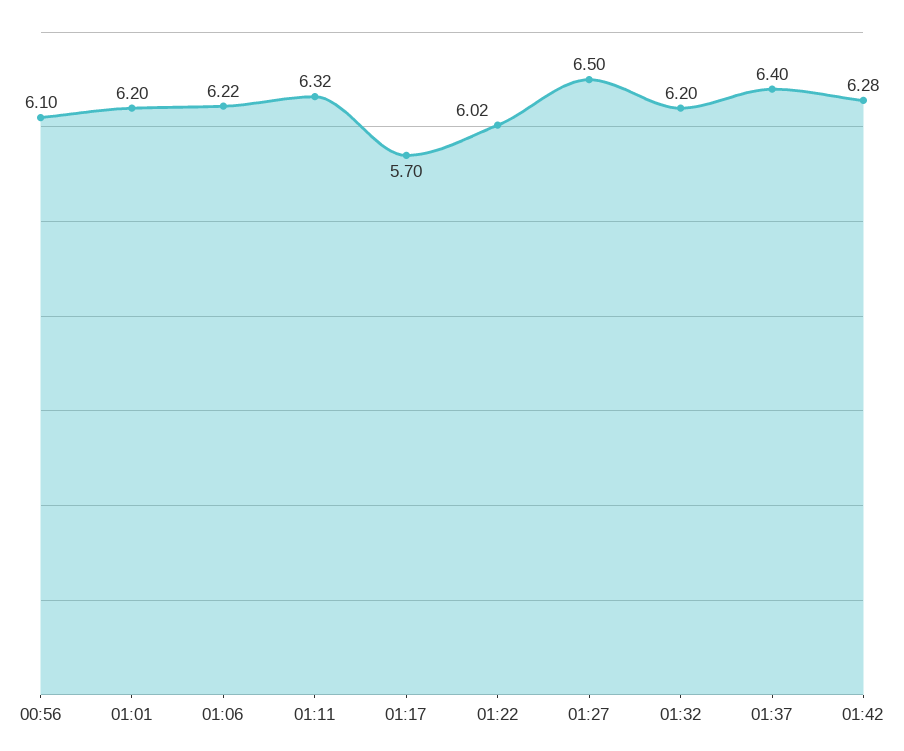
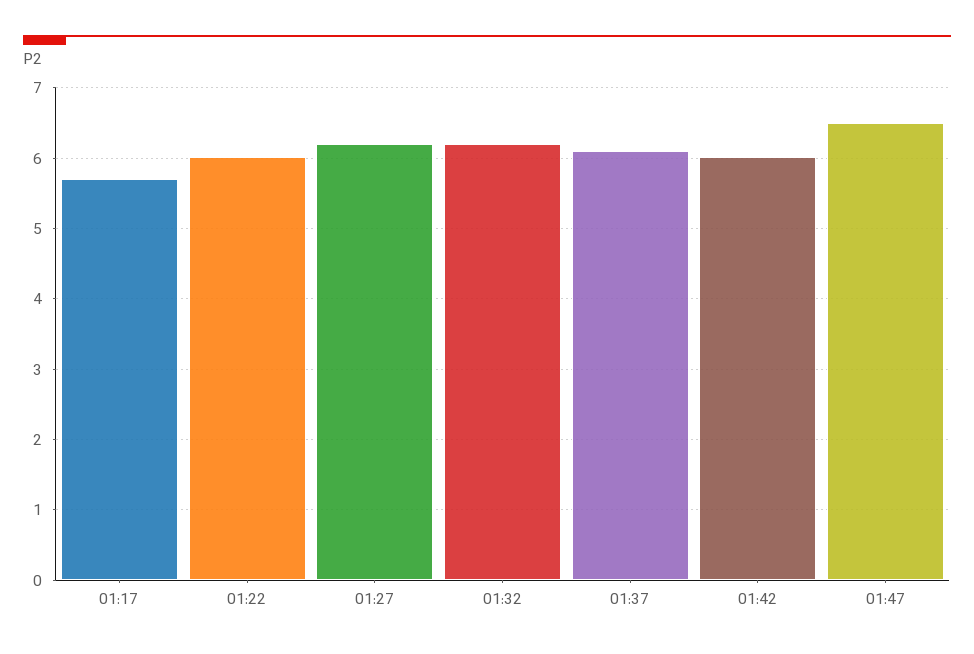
00:56: 6.1 -> none
01:01: 6.2 -> none
01:06: 6.22 -> none
01:11: 6.32 -> none
01:27: 6.5 -> 6.2
01:37: 6.4 -> 6.1
01:42: 6.28 -> 6
01:47: none -> 6.5

